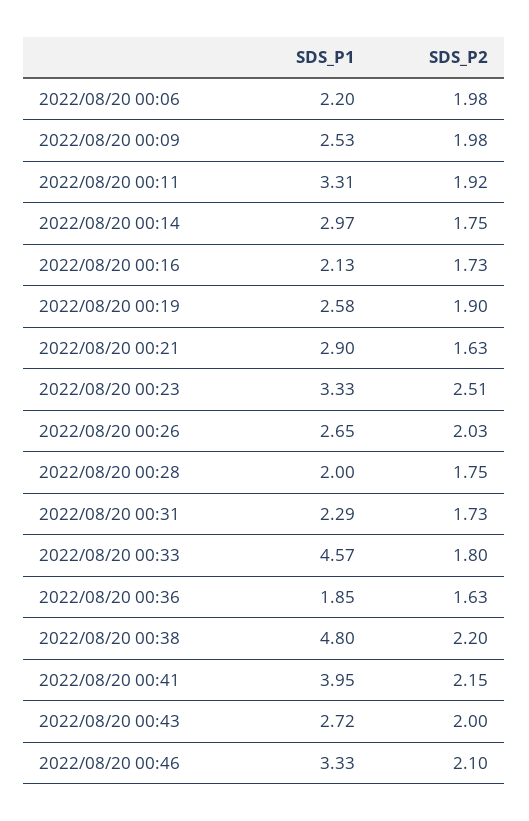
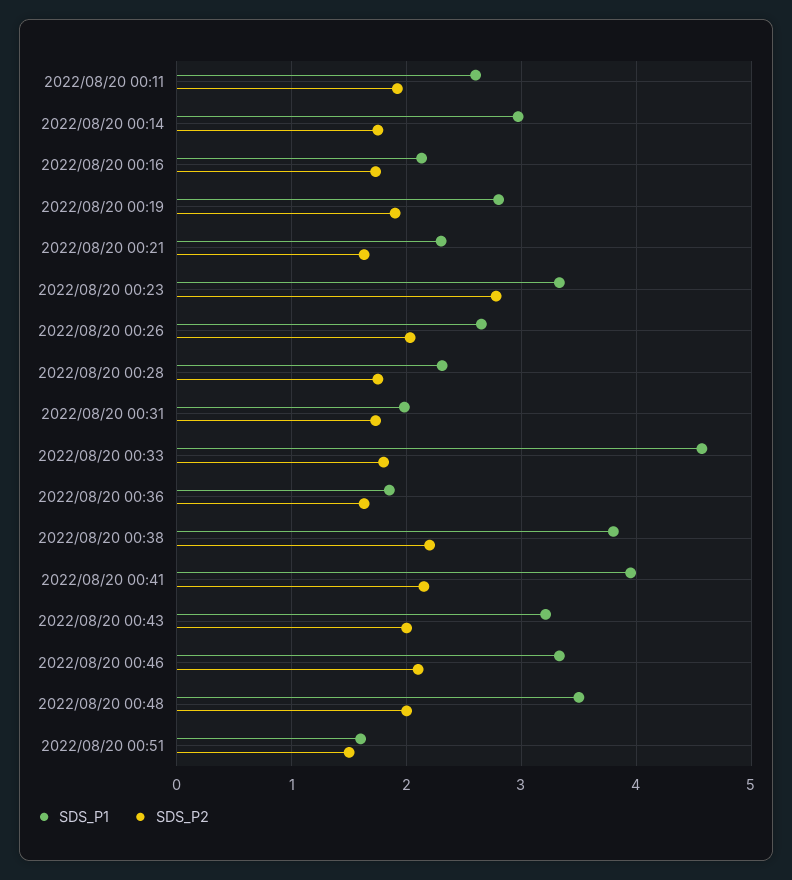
SDS_P1, 2022/08/20 00:06: 2.2 -> none
SDS_P2, 2022/08/20 00:06: 1.98 -> none
SDS_P1, 2022/08/20 00:09: 2.53 -> none
SDS_P2, 2022/08/20 00:09: 1.98 -> none
SDS_P1, 2022/08/20 00:11: 3.31 -> 2.6
SDS_P1, 2022/08/20 00:19: 2.58 -> 2.8
SDS_P1, 2022/08/20 00:21: 2.9 -> 2.3
SDS_P2, 2022/08/20 00:23: 2.51 -> 2.8
SDS_P1, 2022/08/20 00:28: 2 -> 2.3
SDS_P1, 2022/08/20 00:31: 2.29 -> 2
SDS_P1, 2022/08/20 00:38: 4.8 -> 3.8
SDS_P1, 2022/08/20 00:43: 2.72 -> 3.2
SDS_P1, 2022/08/20 00:48: none -> 3.5
SDS_P2, 2022/08/20 00:48: none -> 2
SDS_P1, 2022/08/20 00:51: none -> 1.6
SDS_P2, 2022/08/20 00:51: none -> 1.5

